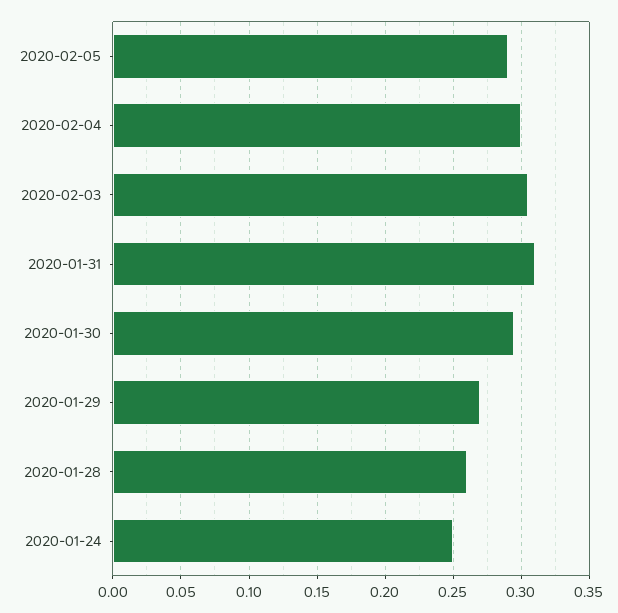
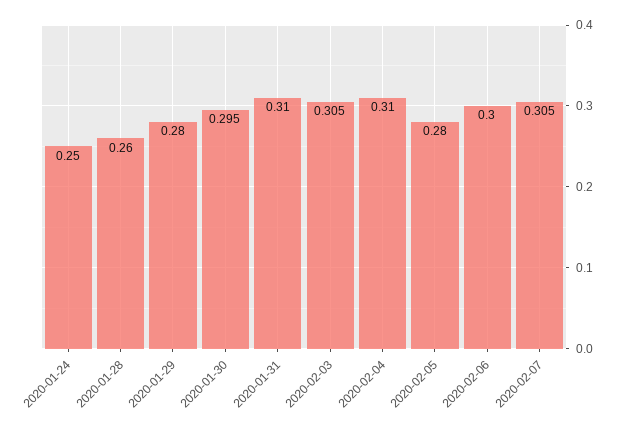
2020-02-05: 0.29 -> 0.28
2020-02-04: 0.3 -> 0.31
2020-01-29: 0.27 -> 0.28
2020-02-06: none -> 0.3
2020-02-07: none -> 0.305

